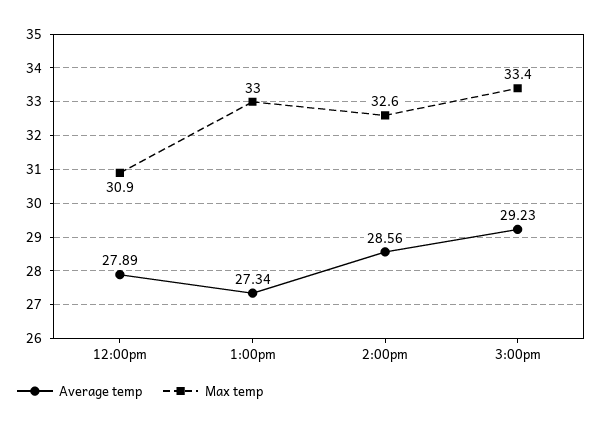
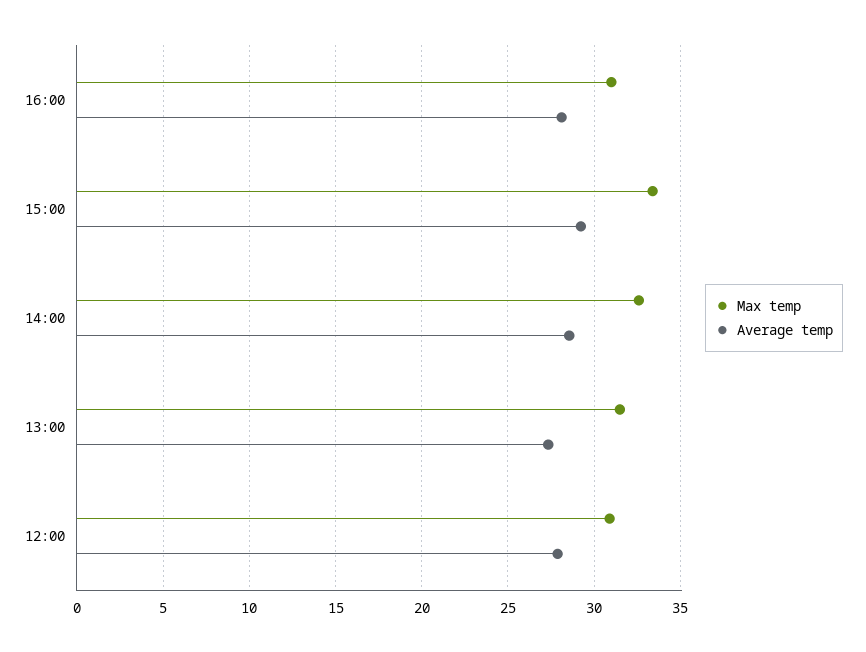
Max temp, 1:00pm: 33 -> 31.5
Max temp, 16:00: none -> 31
Average temp, 16:00: none -> 28

